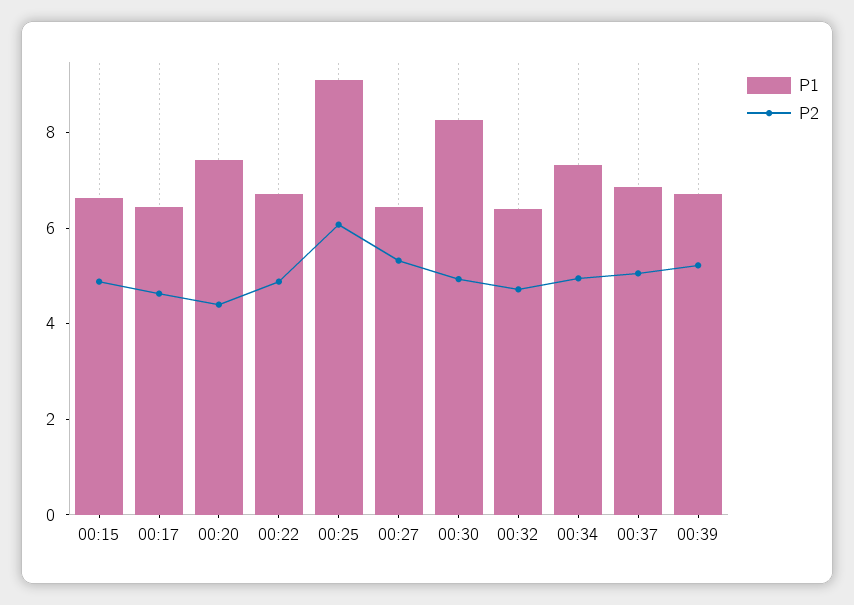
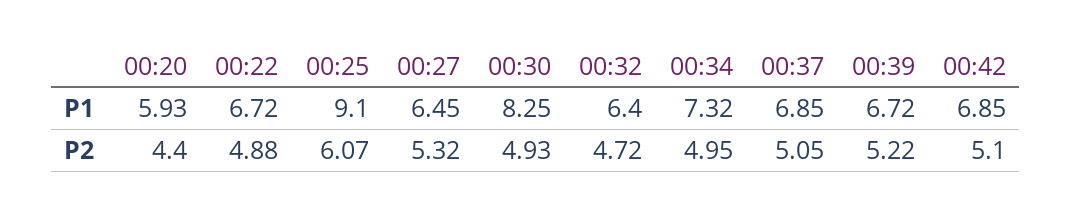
P1, 00:15: 6.5 -> none
P2, 00:15: 5 -> none
P1, 00:17: 6.5 -> none
P2, 00:17: 4.5 -> none
P1, 00:20: 7.5 -> 5.93
P1, 00:42: none -> 6.85
P2, 00:42: none -> 5.1

